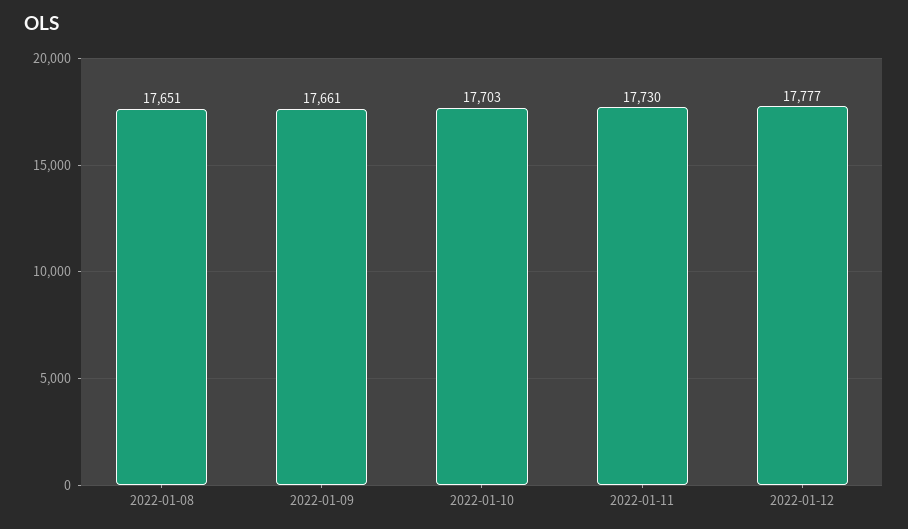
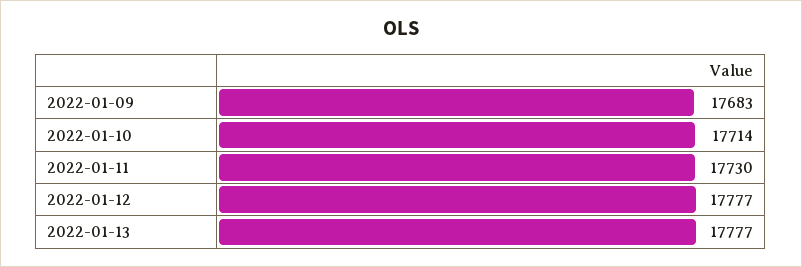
2022-01-08: 17651 -> none
2022-01-09: 17661 -> 17683
2022-01-10: 17703 -> 17714
2022-01-13: none -> 17777

